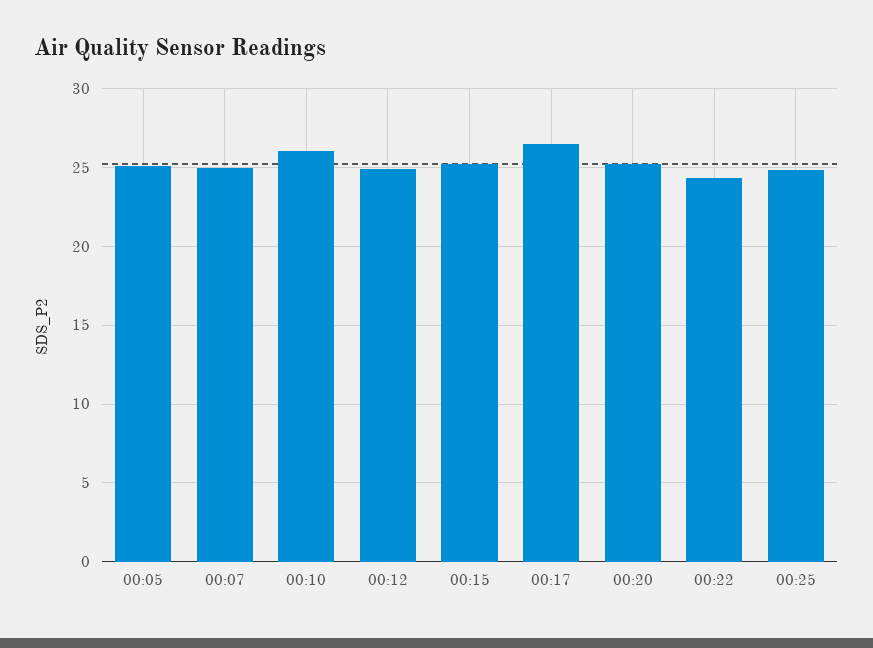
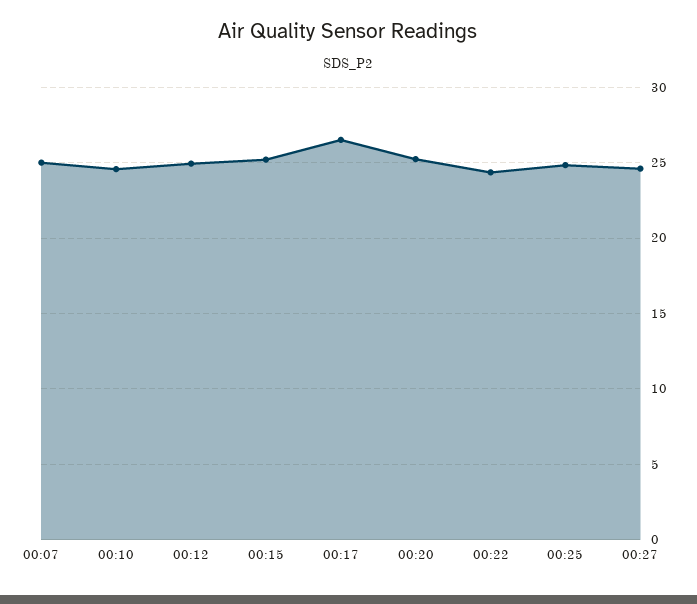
00:05: 25 -> none
00:10: 26 -> 24.5
00:27: none -> 24.5

